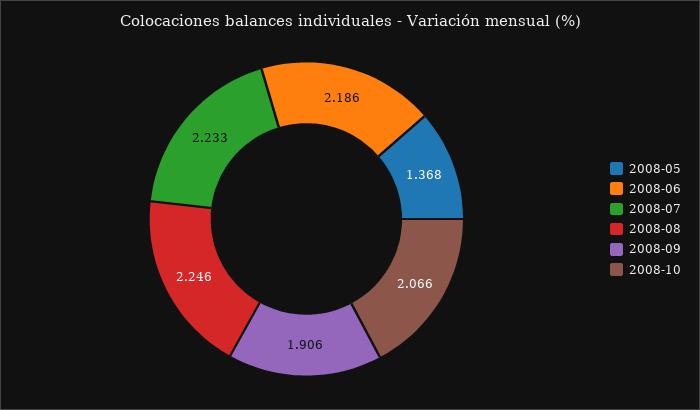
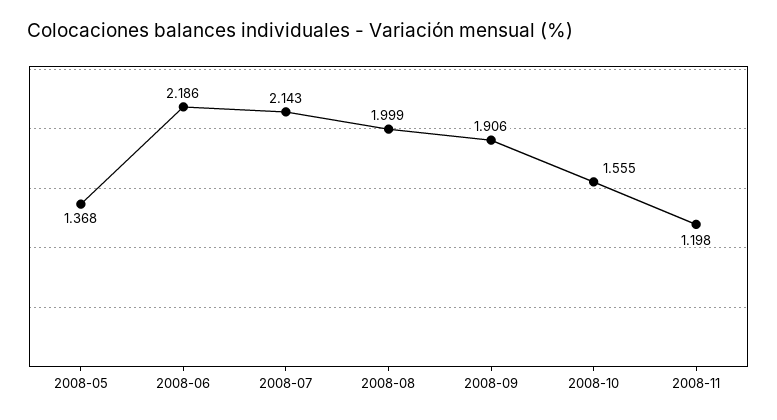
2008-07: 2.233 -> 2.143
2008-08: 2.246 -> 1.999
2008-10: 2.066 -> 1.555
2008-11: none -> 1.198

